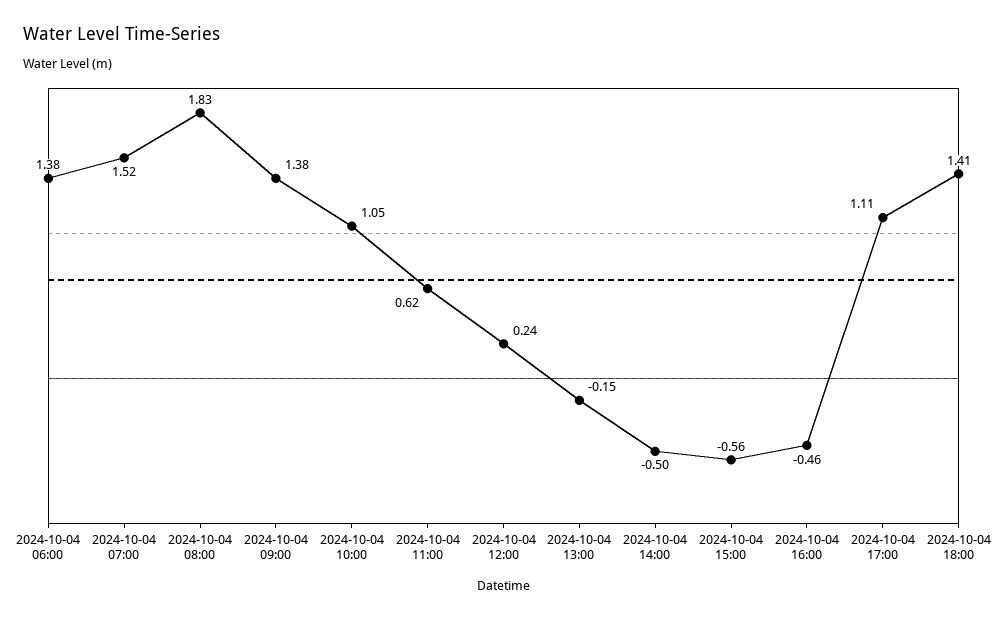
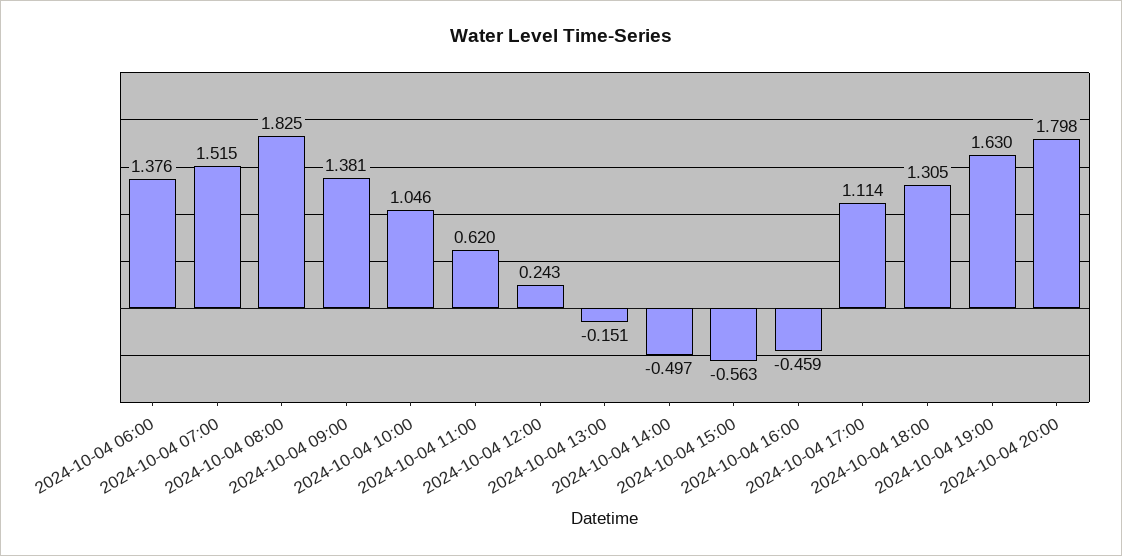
2024-10-04 18:00: 1.41 -> 1.305
2024-10-04 19:00: none -> 1.63
2024-10-04 20:00: none -> 1.798

